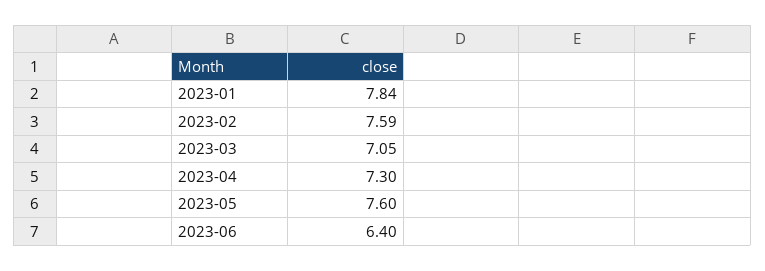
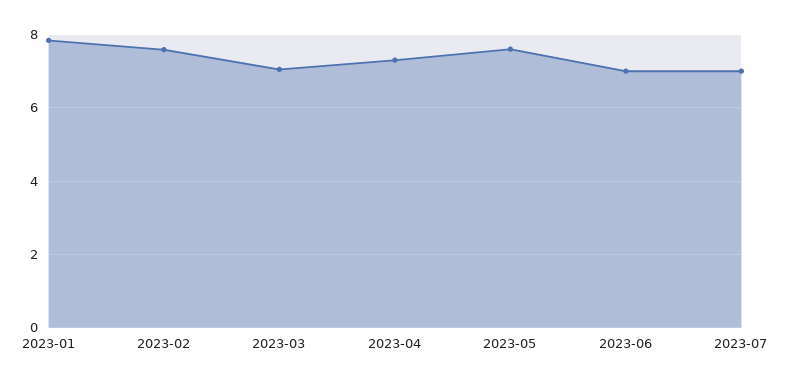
2023-06: 6.4 -> 7
2023-07: none -> 7

